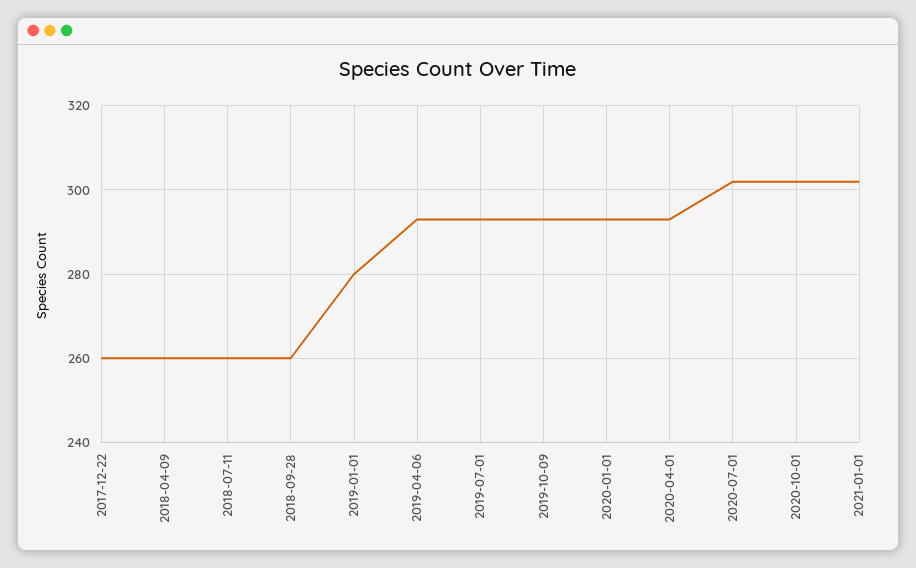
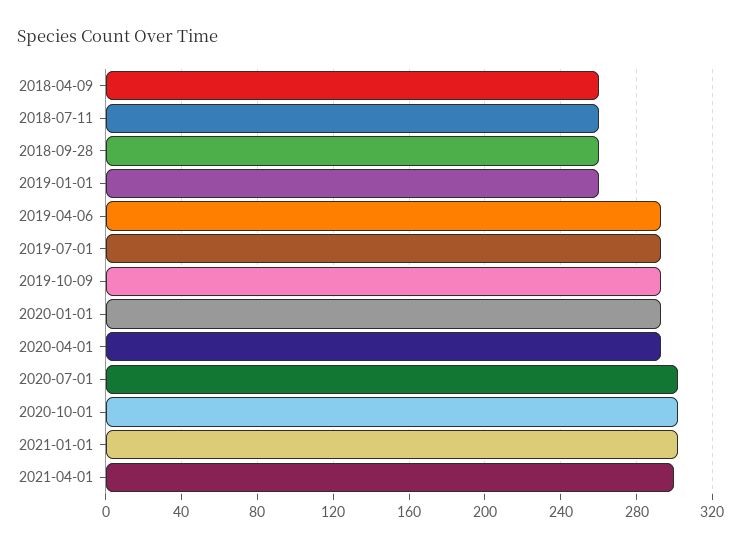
2017-12-22: 260 -> none
2019-01-01: 280 -> 260
2021-04-01: none -> 300

